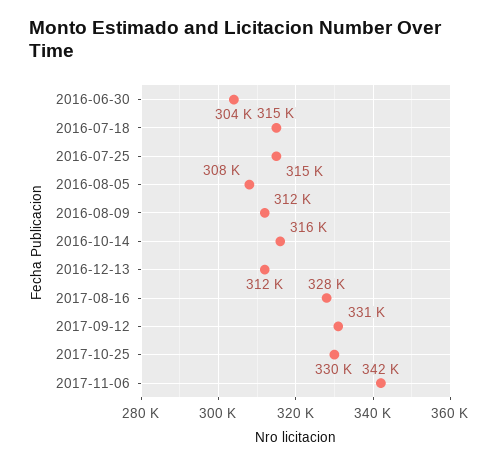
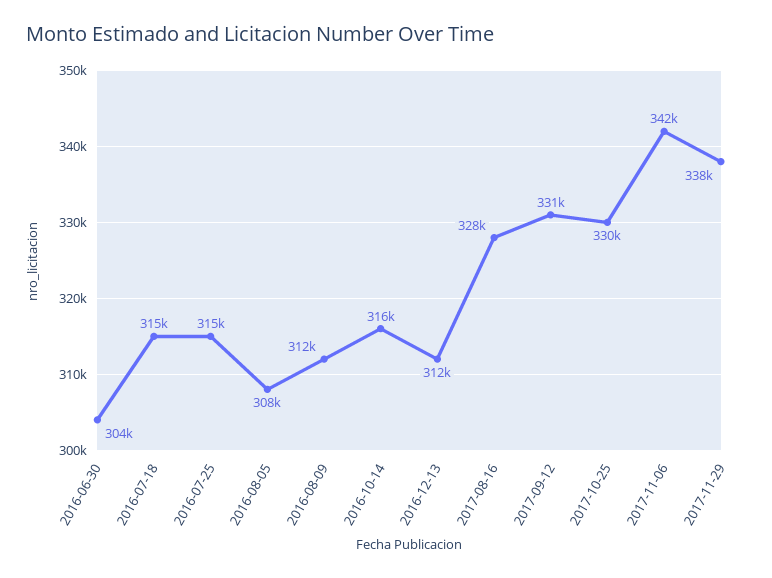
2017-11-29: none -> 338000

